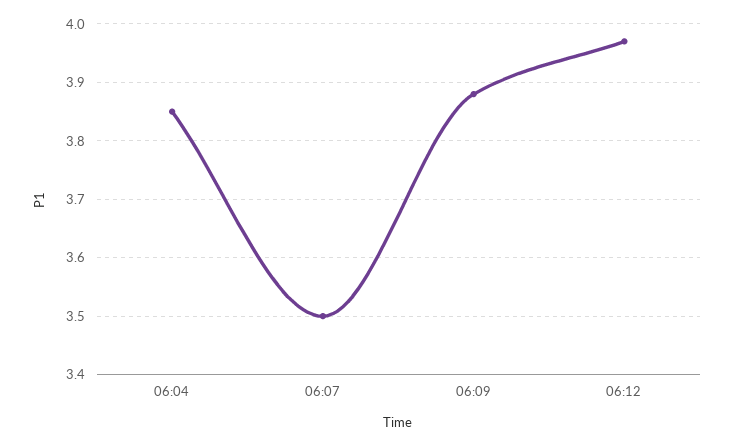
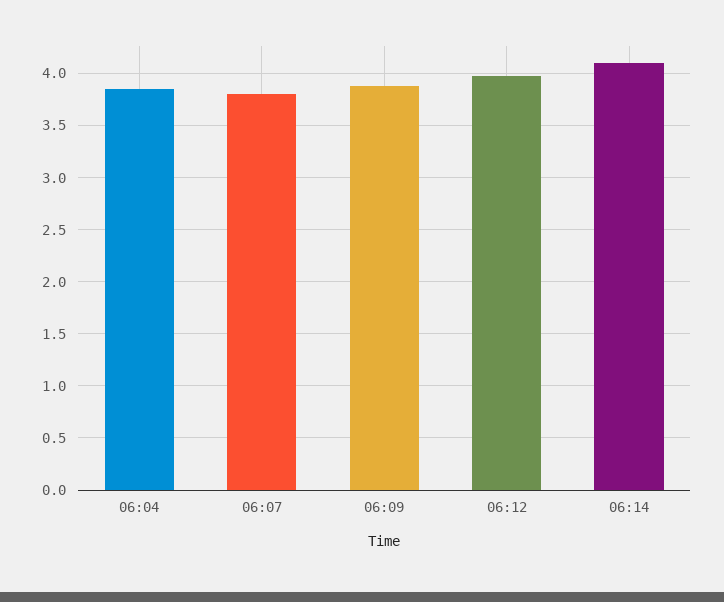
06:07: 3.5 -> 3.8
06:14: none -> 4.1

